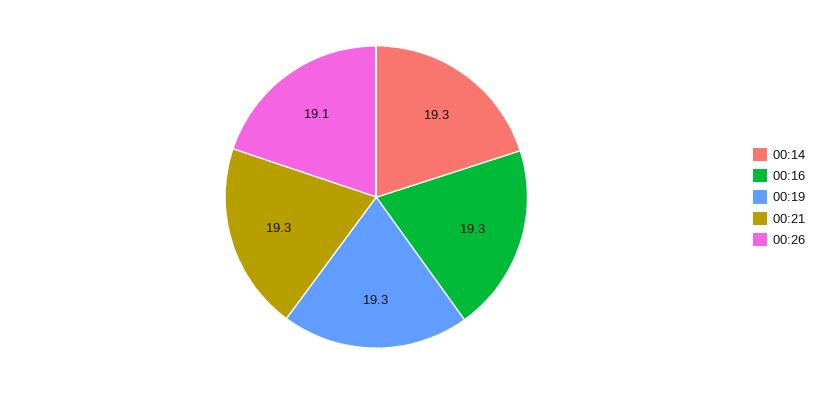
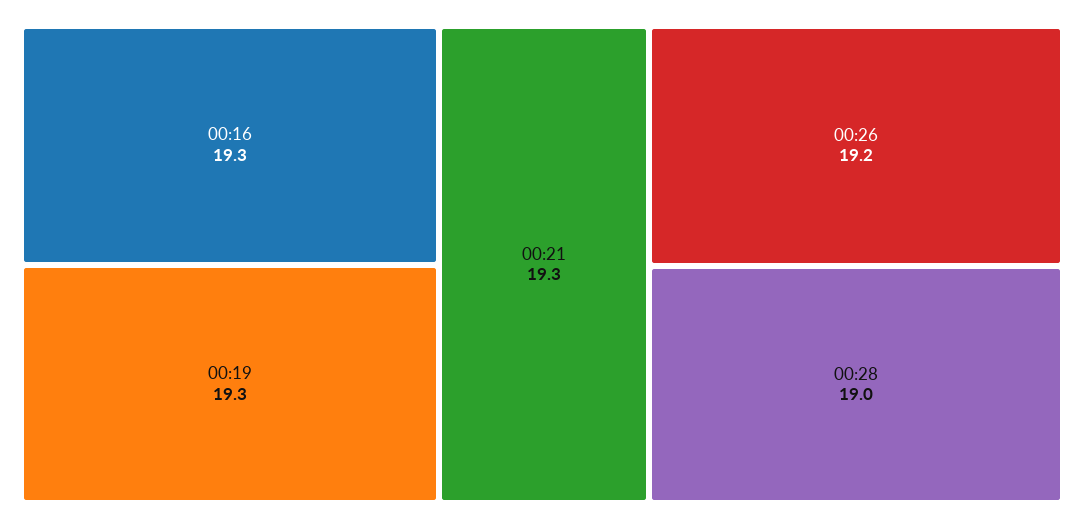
00:14: 19.3 -> none
00:26: 19.1 -> 19.2
00:28: none -> 19

